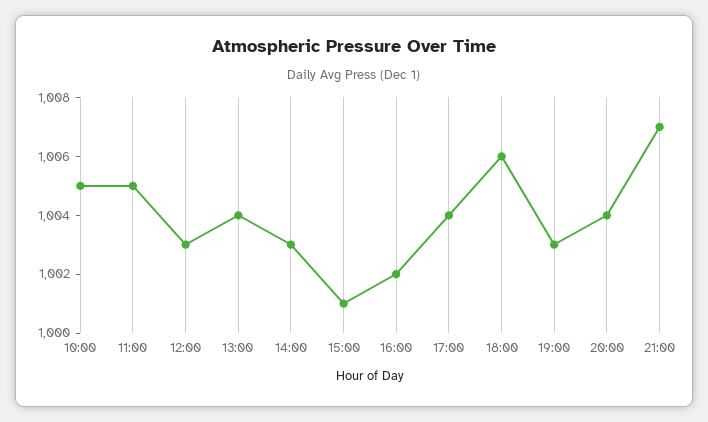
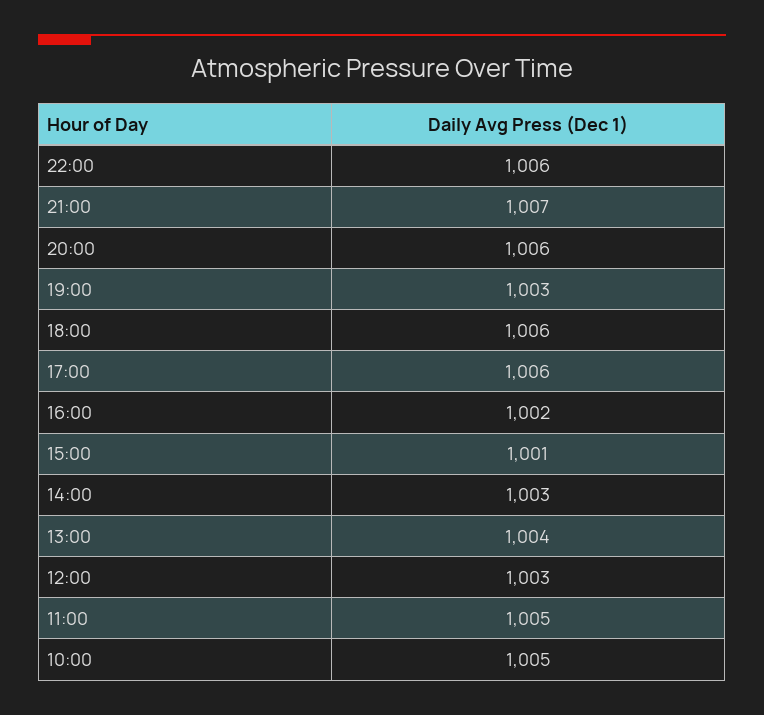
17:00: 1004 -> 1006
20:00: 1004 -> 1006
22:00: none -> 1006

